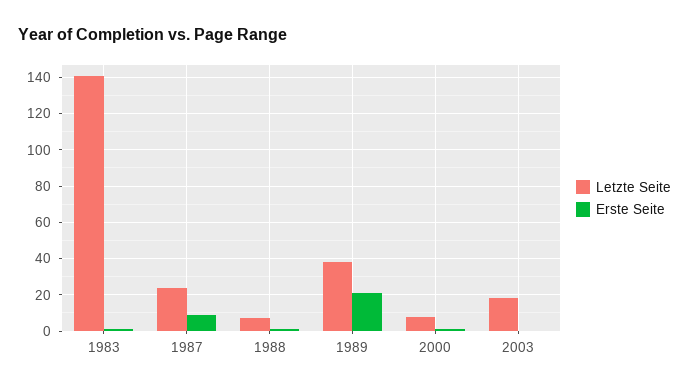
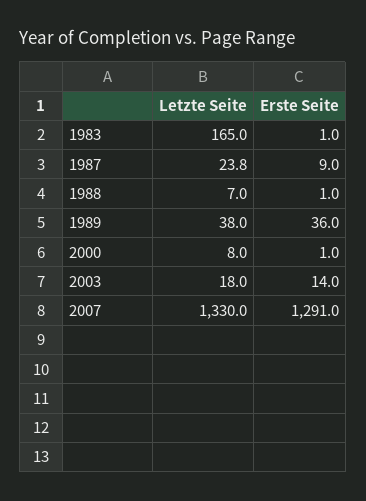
Letzte Seite, 1983: 140 -> 165
Erste Seite, 1989: 20 -> 36
Erste Seite, 2003: 0 -> 14
Letzte Seite, 2007: none -> 1330
Erste Seite, 2007: none -> 1291

